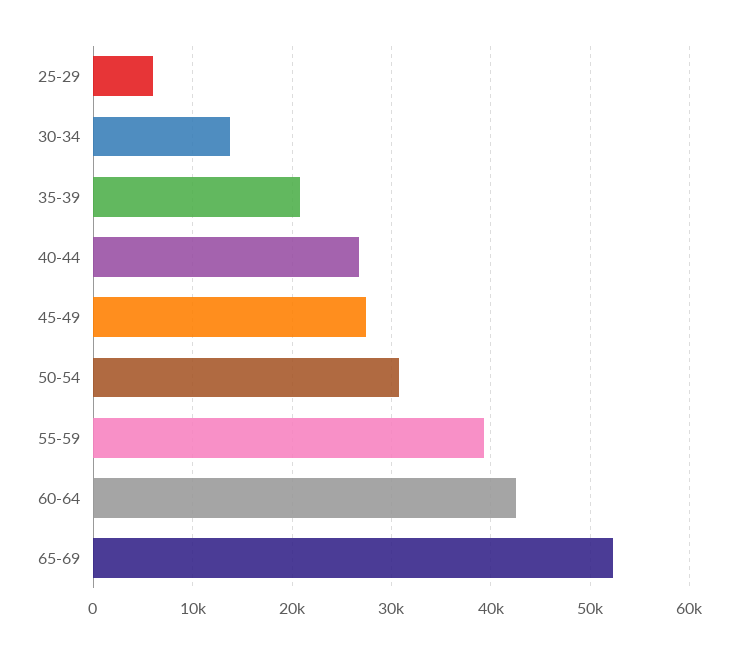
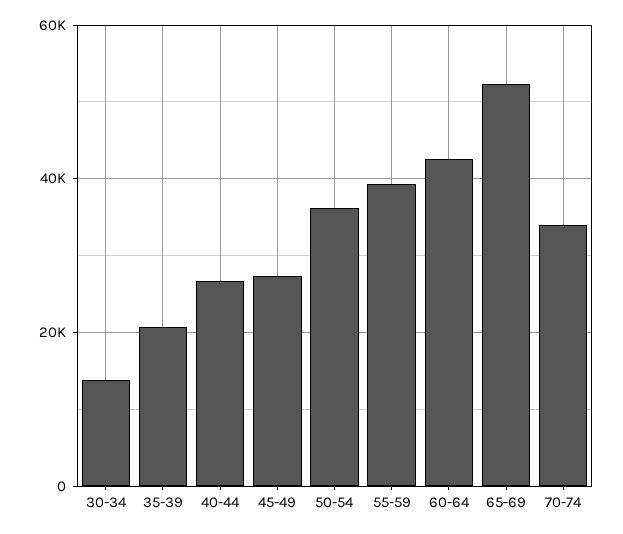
25-29: 6000 -> none
50-54: 31000 -> 36000
70-74: none -> 34000

